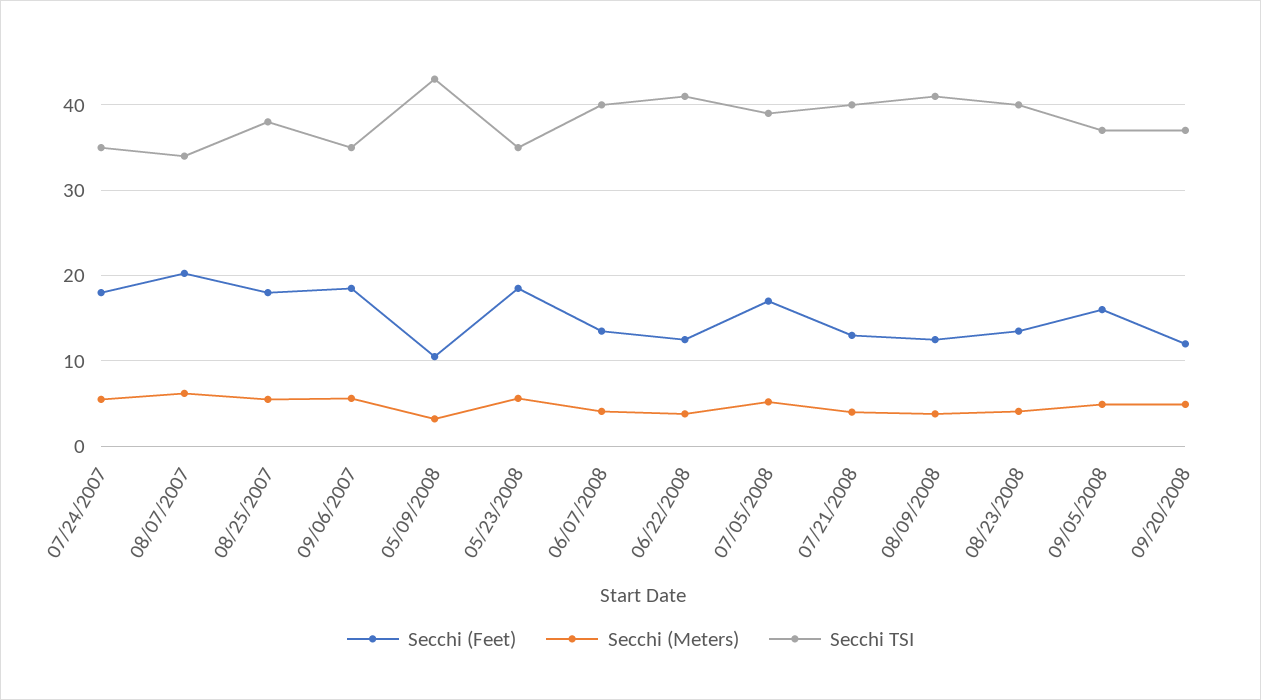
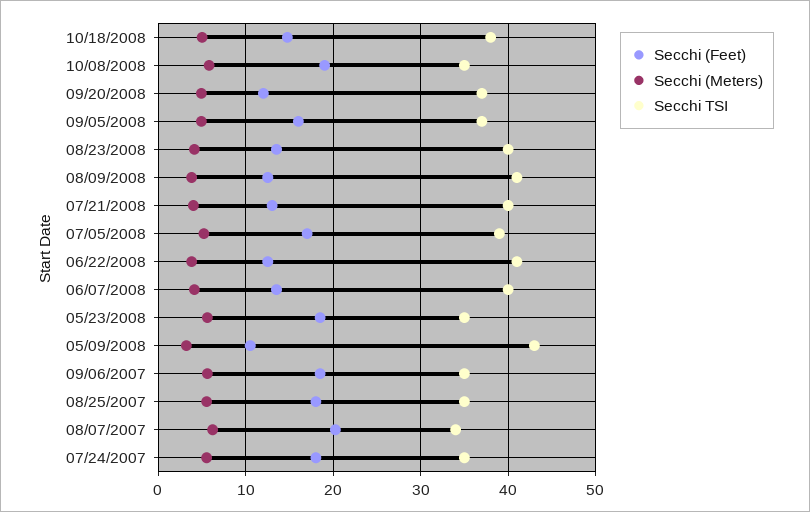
Secchi TSI, 08/25/2007: 38 -> 35
Secchi (Feet), 10/18/2008: none -> 15
Secchi (Meters), 10/18/2008: none -> 5
Secchi TSI, 10/18/2008: none -> 38
Secchi (Feet), 10/08/2008: none -> 19
Secchi (Meters), 10/08/2008: none -> 6
Secchi TSI, 10/08/2008: none -> 35

